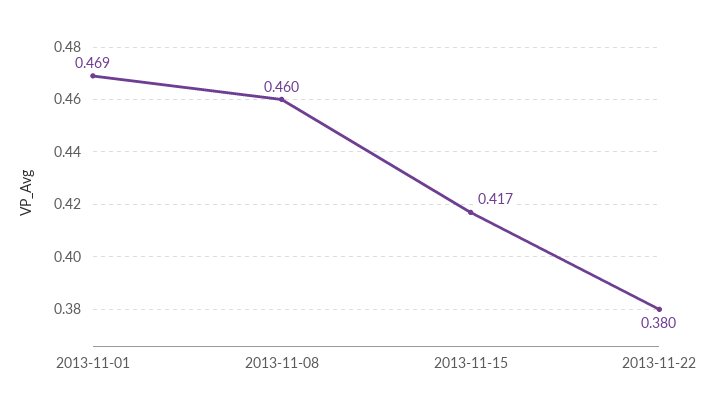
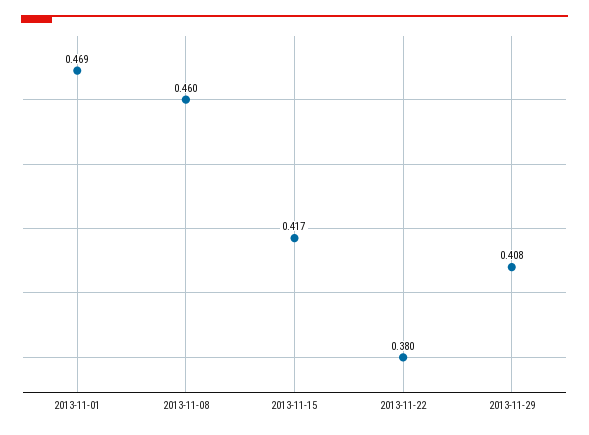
2013-11-29: none -> 0.408

